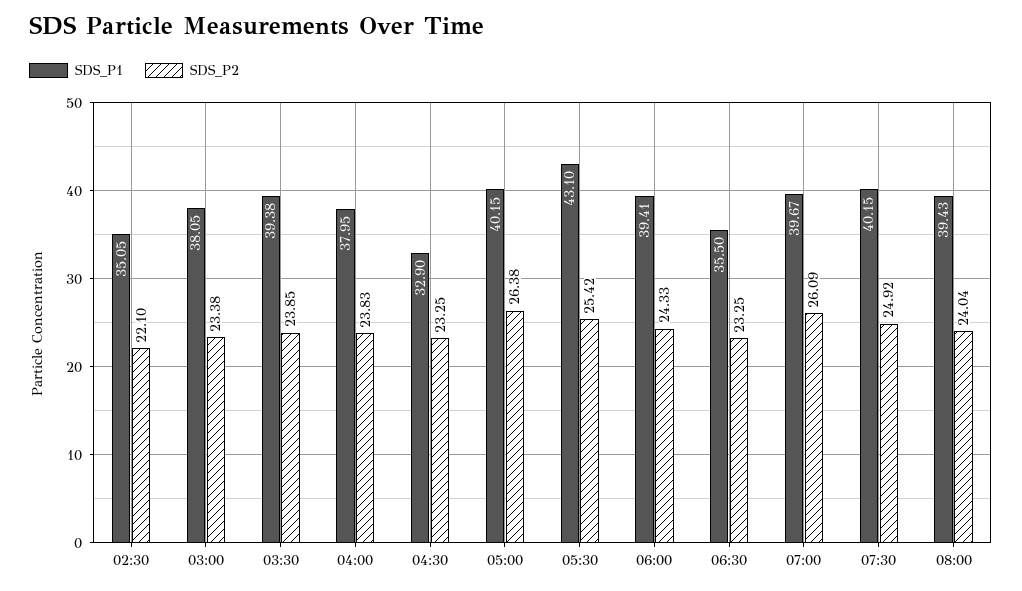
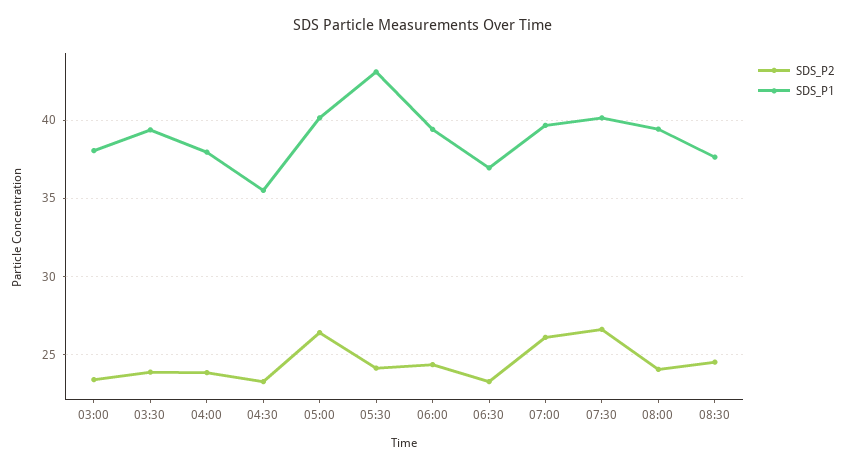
SDS_P1, 02:30: 35.05 -> none
SDS_P2, 02:30: 22.1 -> none
SDS_P1, 04:30: 32.9 -> 35.5
SDS_P2, 05:30: 25.42 -> 24
SDS_P1, 06:30: 35.5 -> 37
SDS_P2, 07:30: 24.92 -> 26.5
SDS_P2, 08:30: none -> 24.5
SDS_P1, 08:30: none -> 37.5

